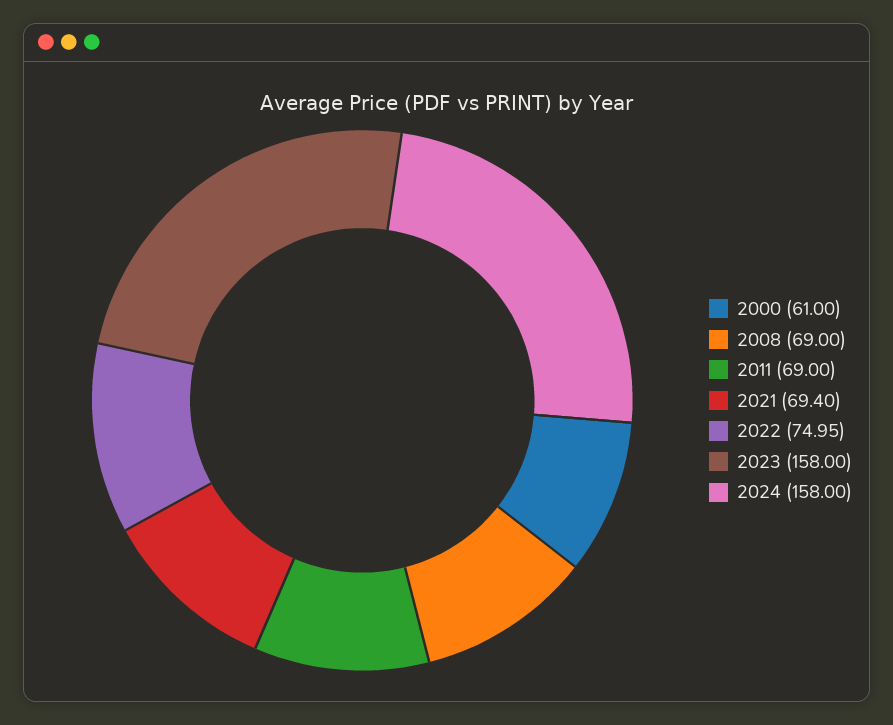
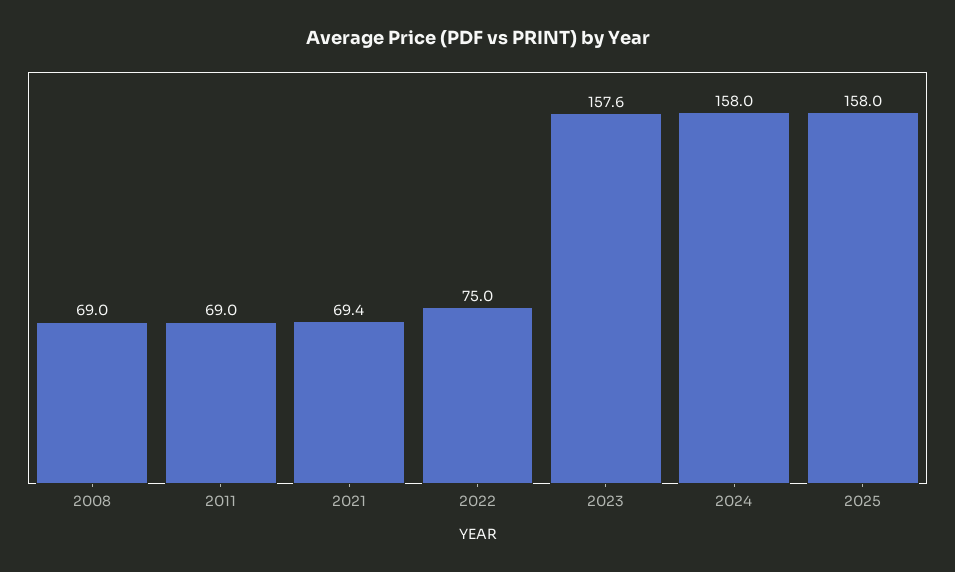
2000: 61 -> none
2023: 158 -> 157.6
2025: none -> 158

